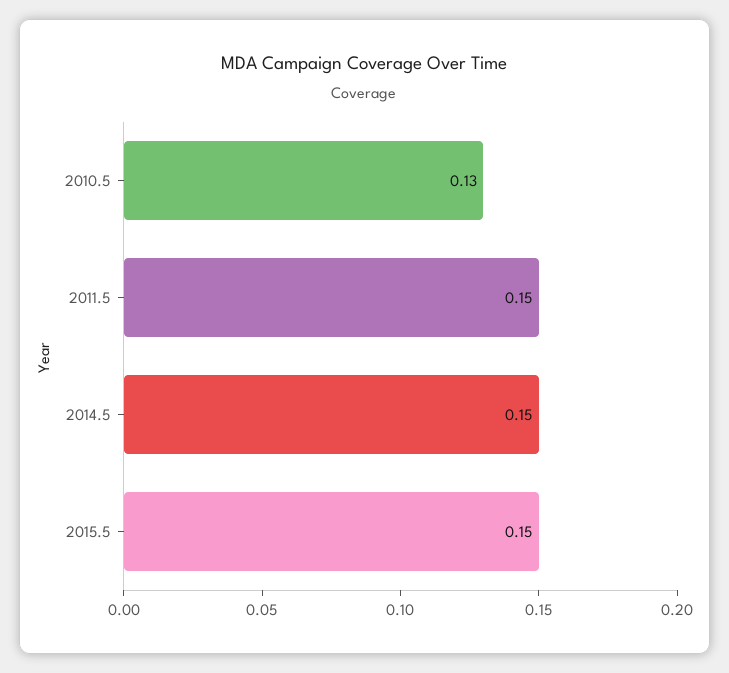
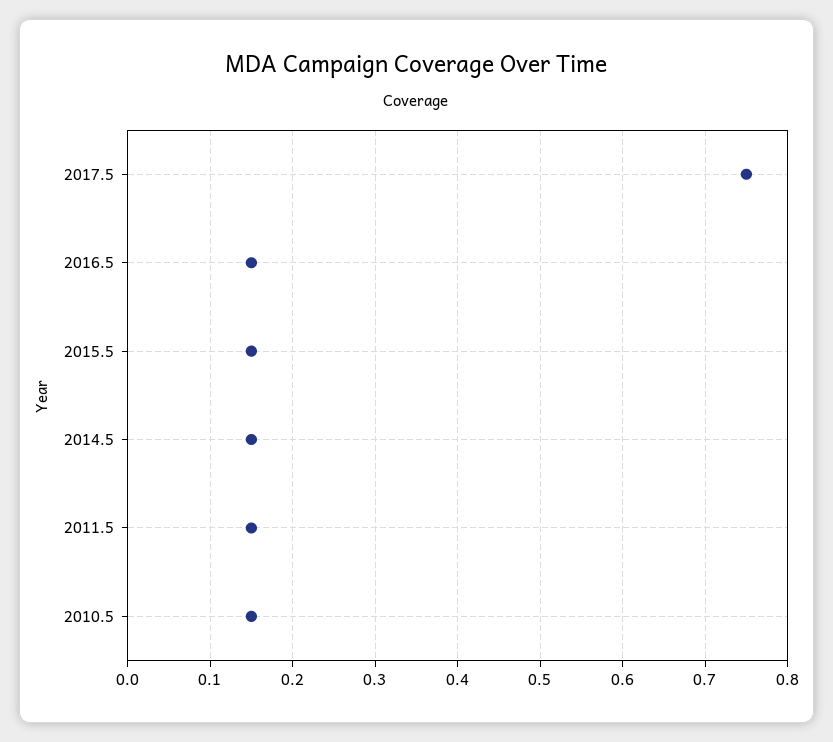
2010.5: 0.13 -> 0.15
2017.5: none -> 0.75
2016.5: none -> 0.15

